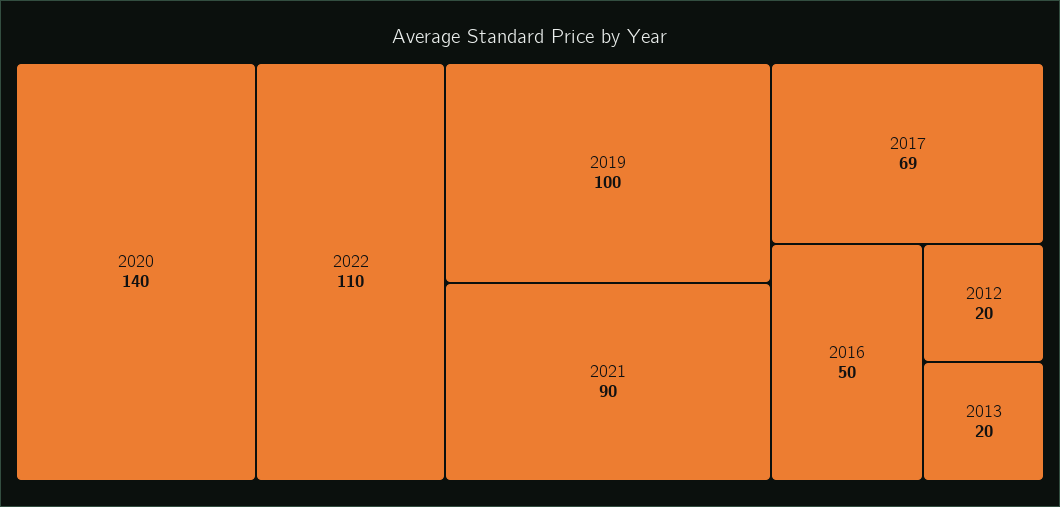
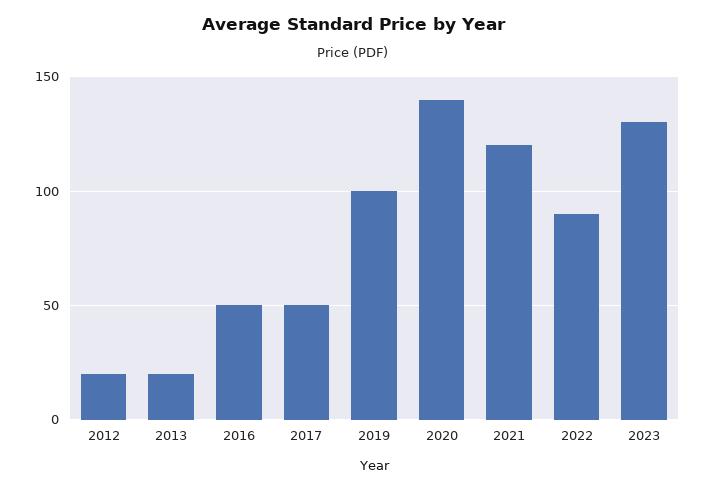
2022: 110 -> 90
2021: 90 -> 120
2017: 69 -> 50
2023: none -> 130

